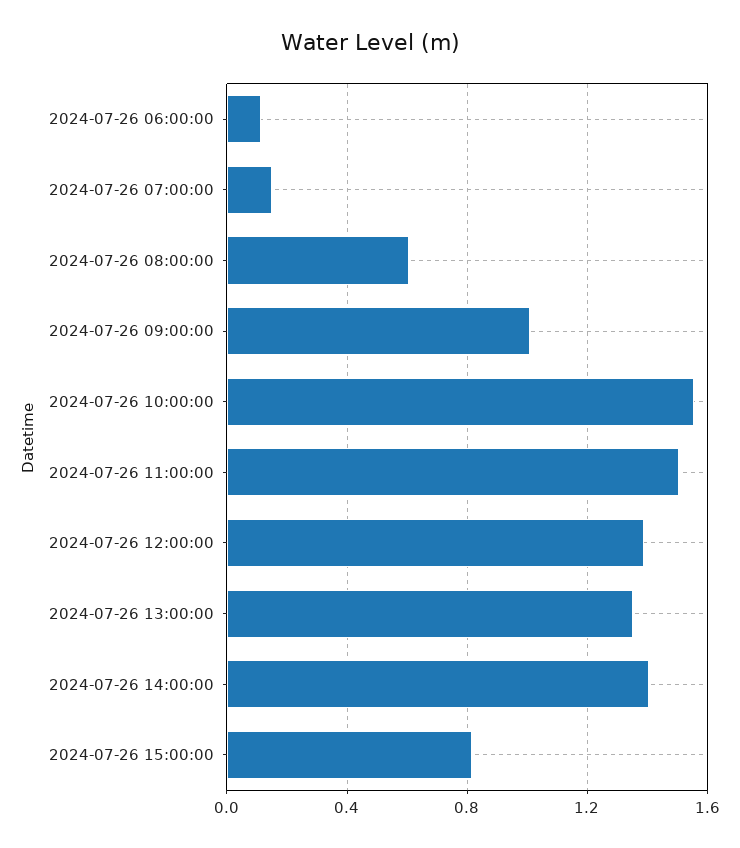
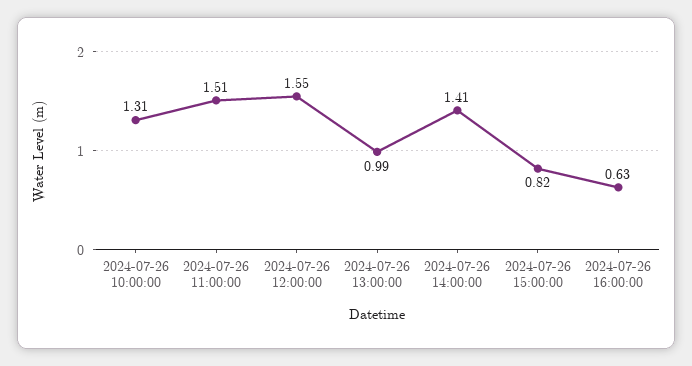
2024-07-26 06:00:00: 0.1 -> none
2024-07-26 07:00:00: 0.15 -> none
2024-07-26 08:00:00: 0.6 -> none
2024-07-26 09:00:00: 1 -> none
2024-07-26 10:00:00: 1.55 -> 1.31
2024-07-26 12:00:00: 1.4 -> 1.55
2024-07-26 13:00:00: 1.35 -> 0.99
2024-07-26 16:00:00: none -> 0.63

